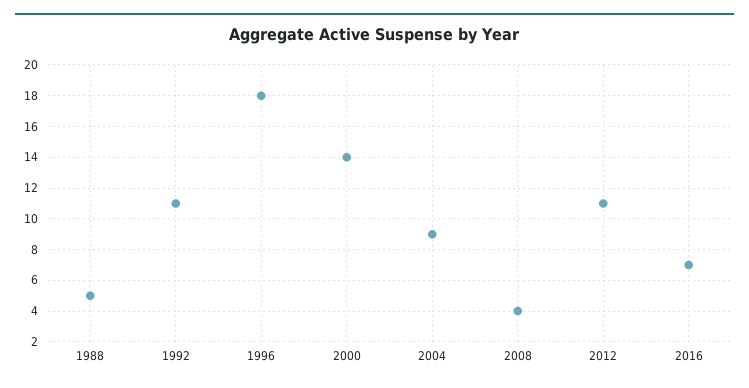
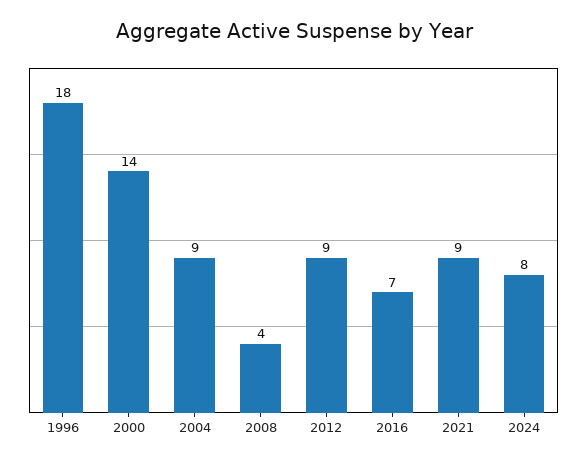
1988: 5 -> none
1992: 11 -> none
2012: 11 -> 9
2021: none -> 9
2024: none -> 8

